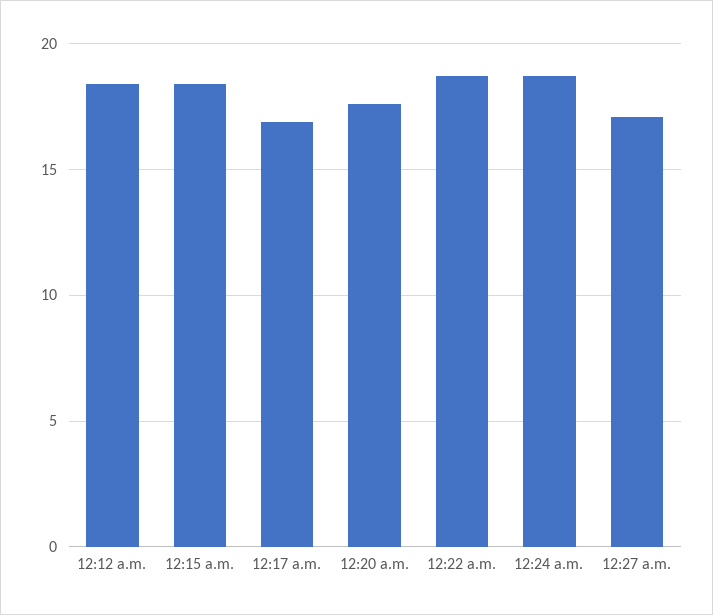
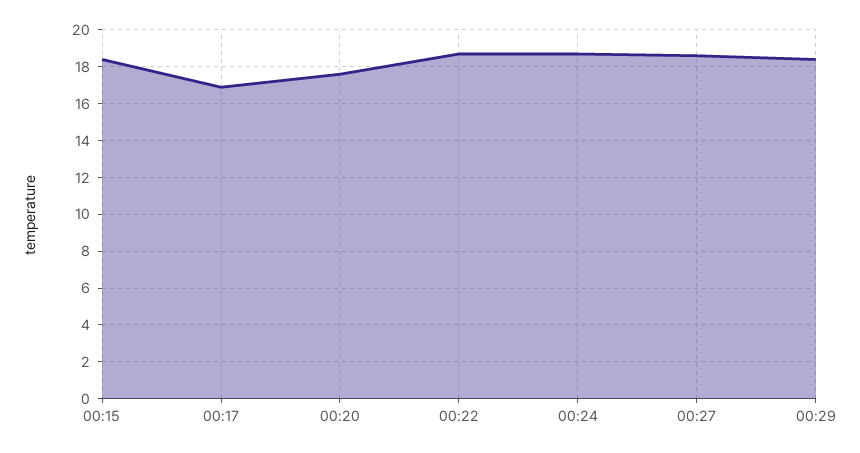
12:12 a.m.: 18.5 -> none
12:27 a.m.: 17 -> 18.5
00:29: none -> 18.5

